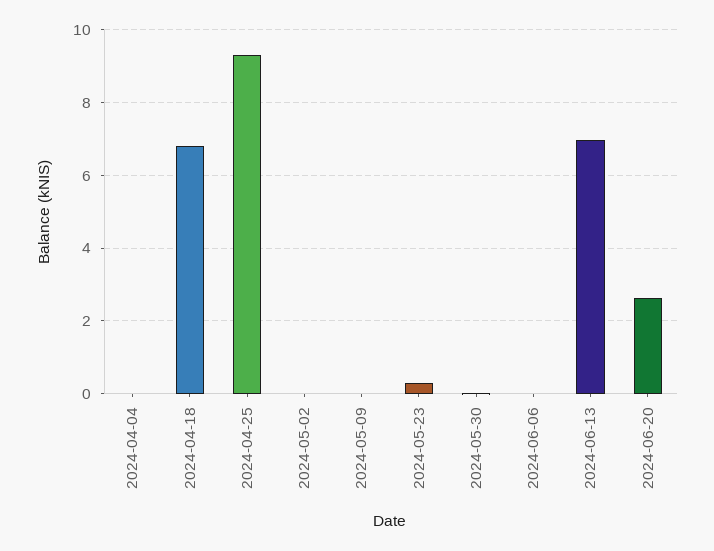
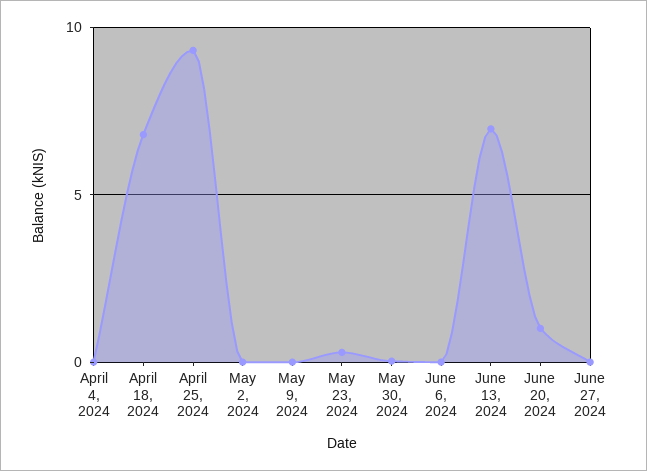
2024-06-20: 2.6 -> 1
June 27, 2024: none -> 0

